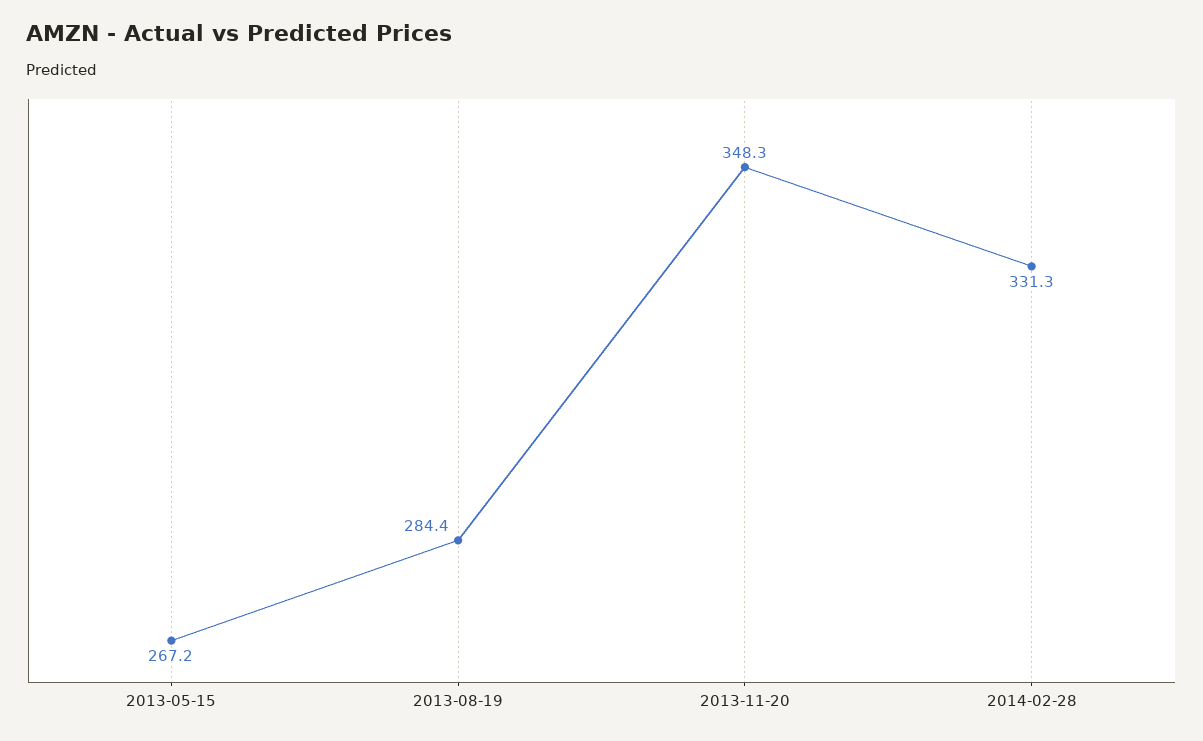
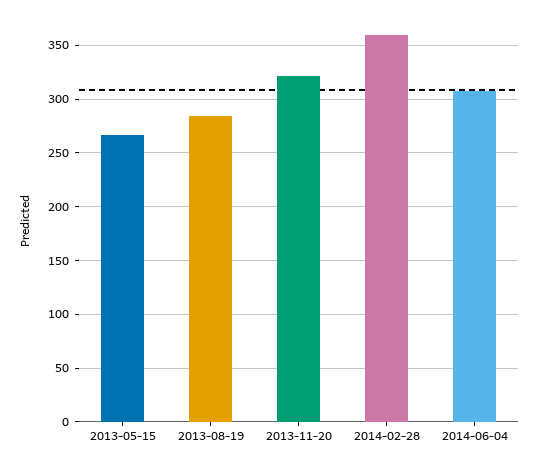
2013-11-20: 348.3 -> 320
2014-02-28: 331.3 -> 360
2014-06-04: none -> 310

